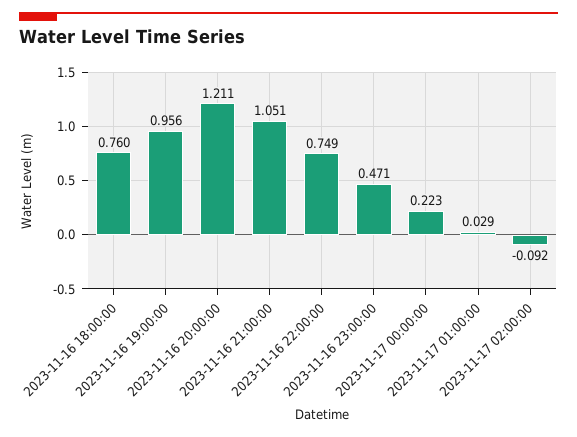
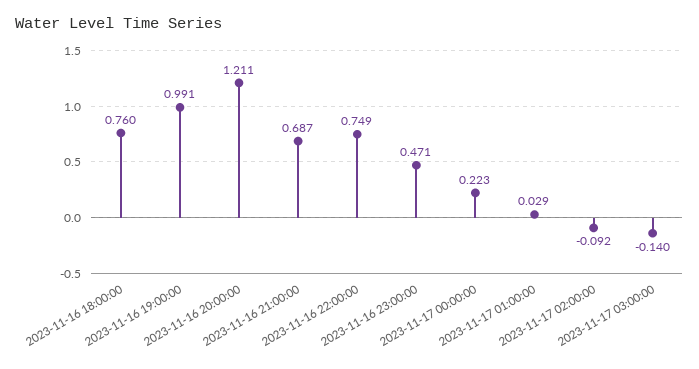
2023-11-16 19:00:00: 0.956 -> 0.991
2023-11-16 21:00:00: 1.051 -> 0.687
2023-11-17 03:00:00: none -> -0.14

